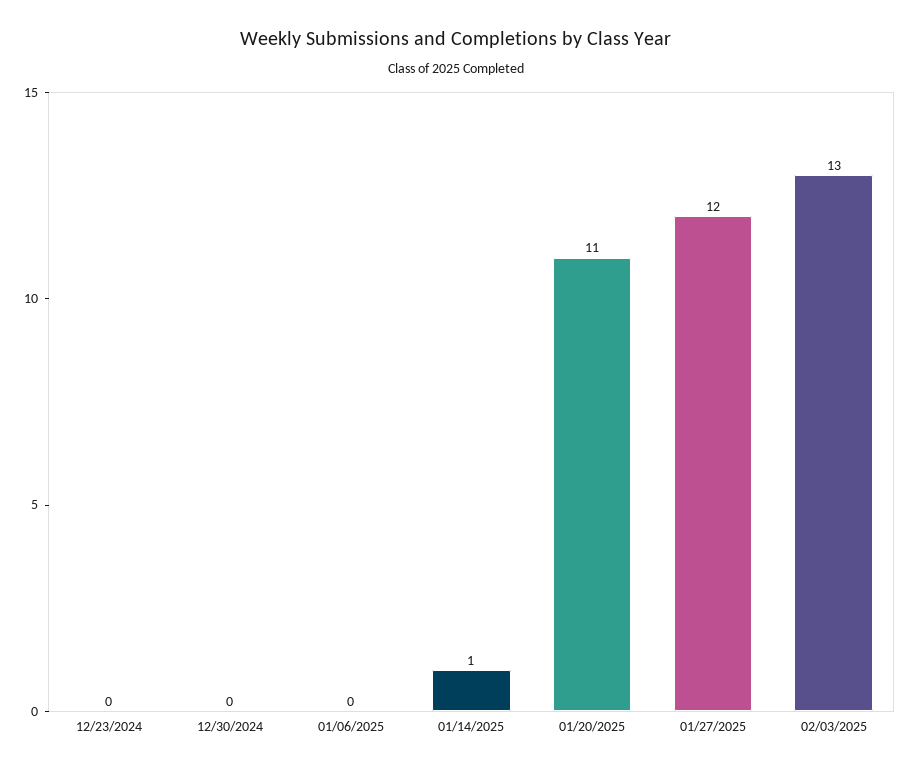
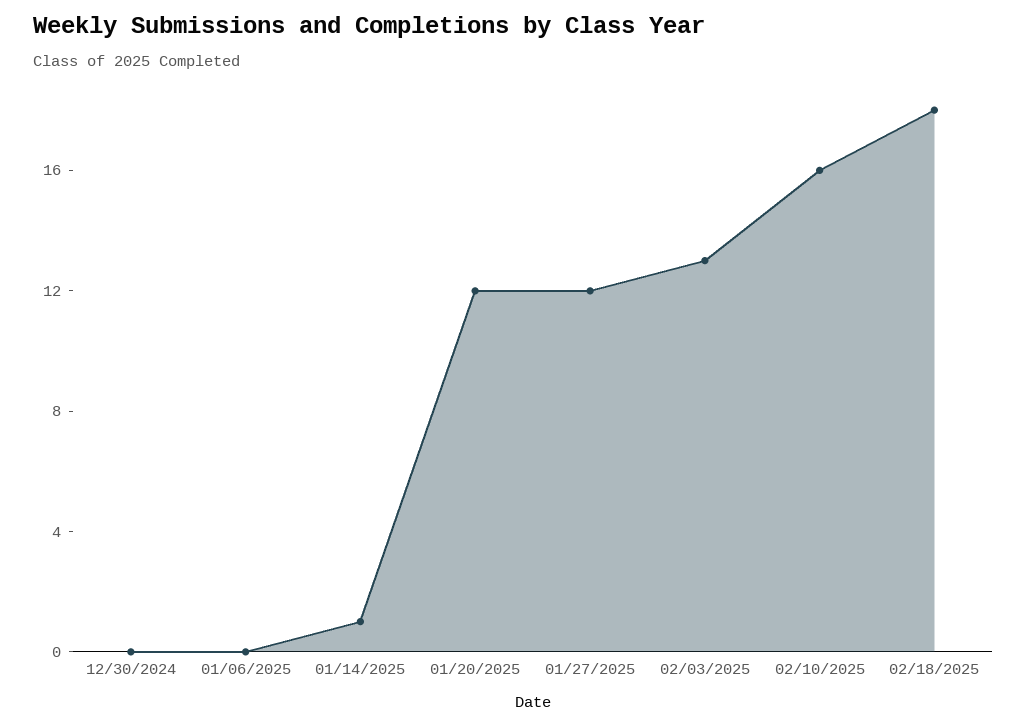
12/23/2024: 0 -> none
01/20/2025: 11 -> 12
02/10/2025: none -> 16
02/18/2025: none -> 18

